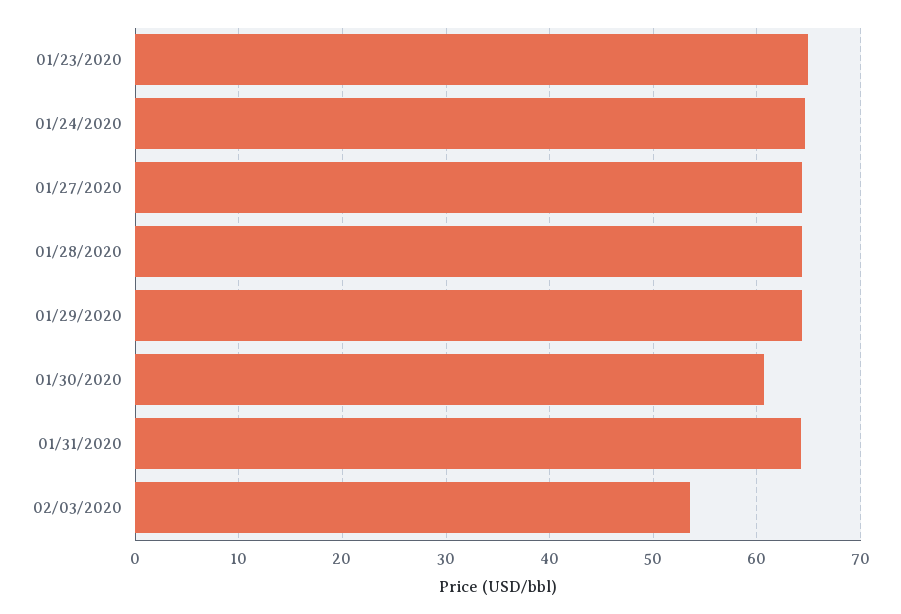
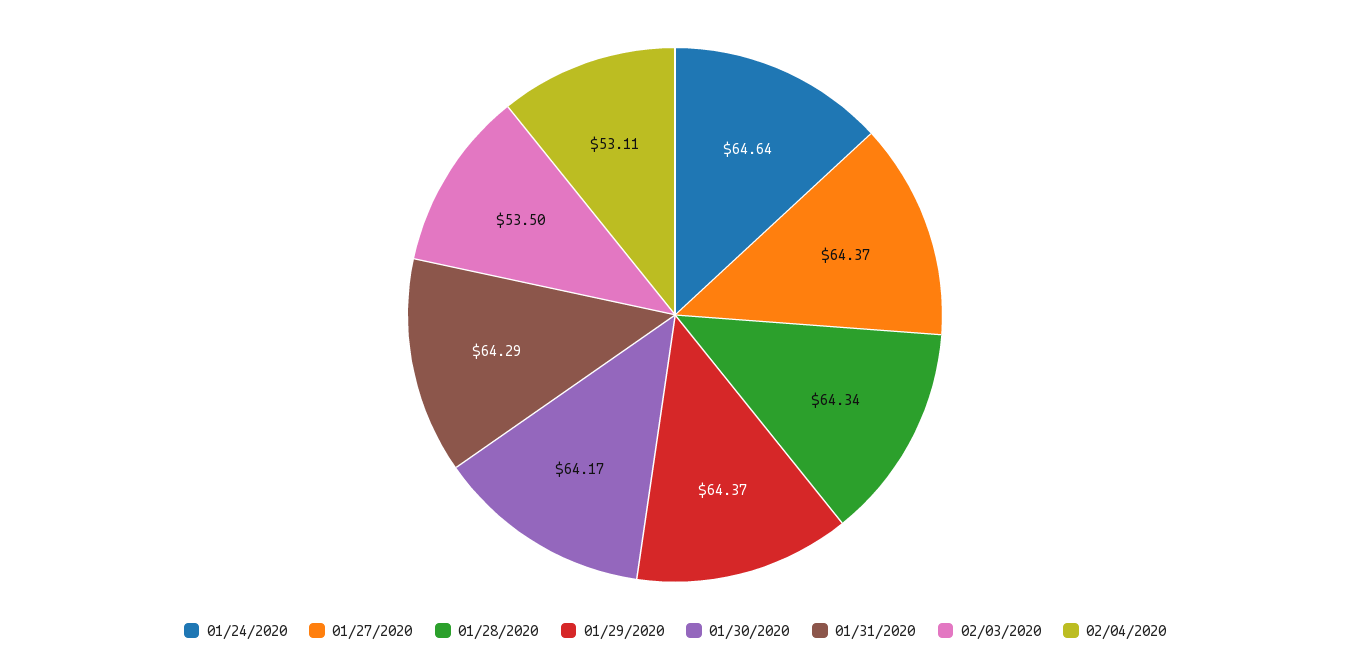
01/23/2020: 65 -> none
01/30/2020: 61 -> 64.17
02/04/2020: none -> 53.11

